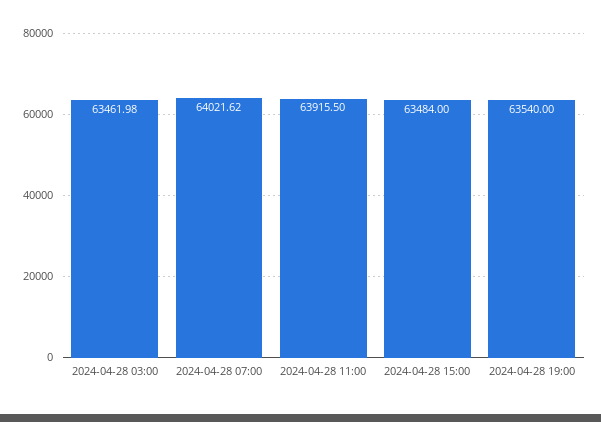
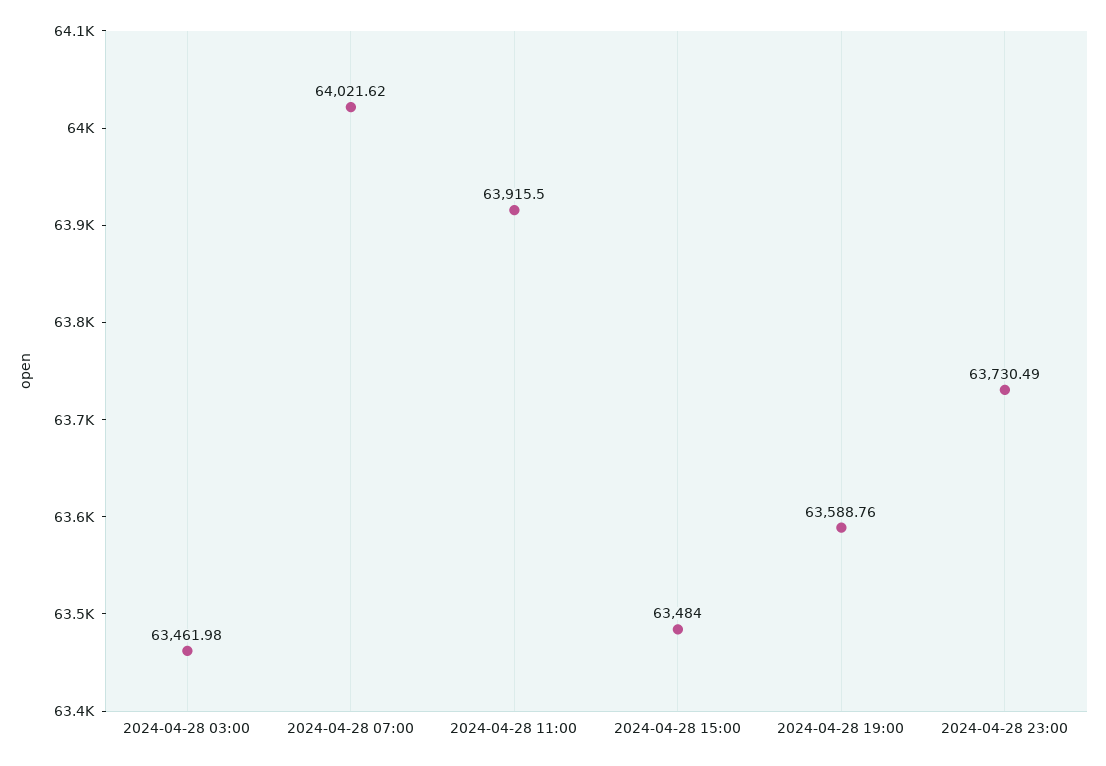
2024-04-28 19:00: 63540 -> 63588.76
2024-04-28 23:00: none -> 63730.49

